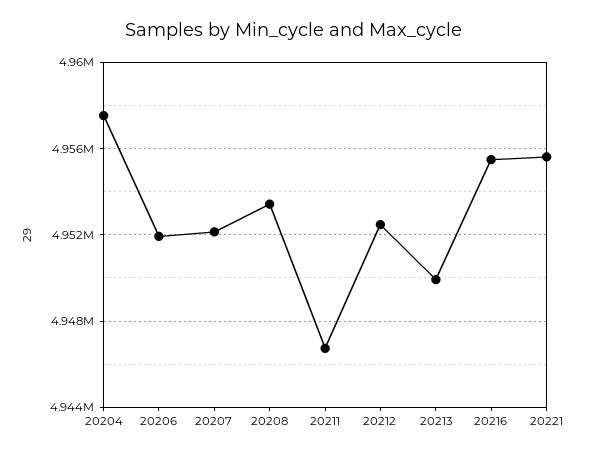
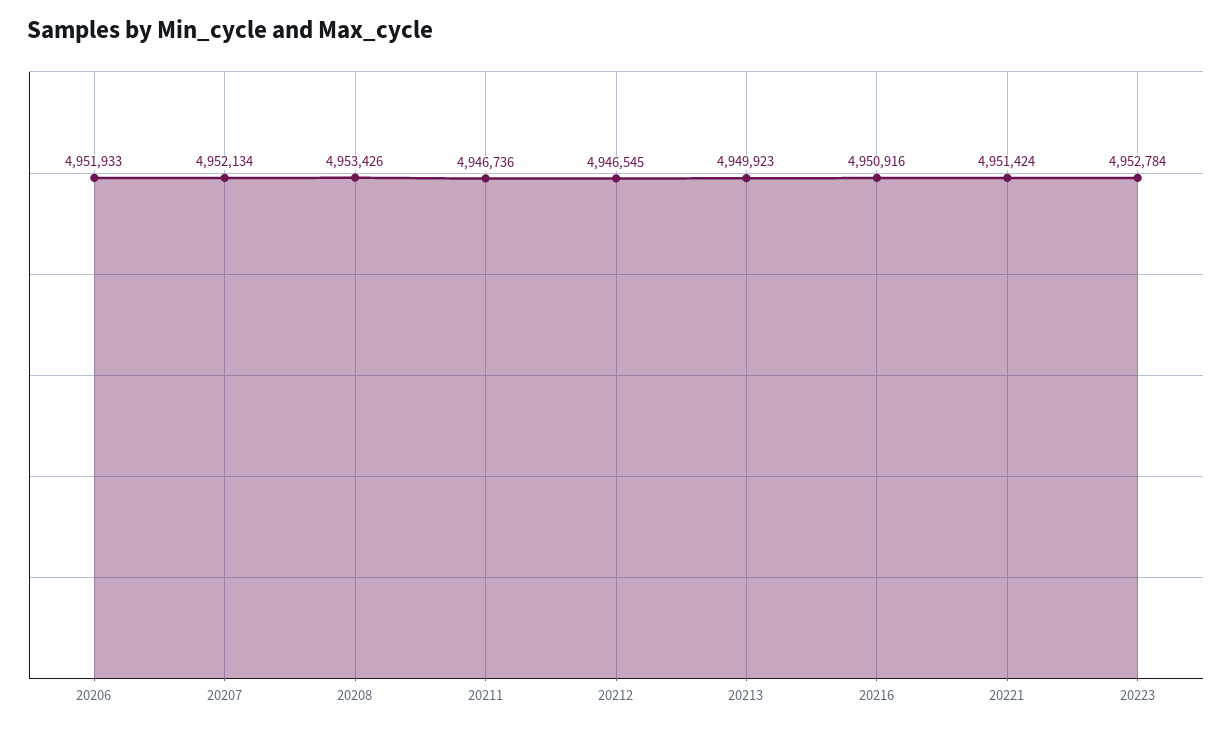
20204: 4957500 -> none
20212: 4952500 -> 4946545
20216: 4955500 -> 4950916
20221: 4955500 -> 4951424
20223: none -> 4952784

